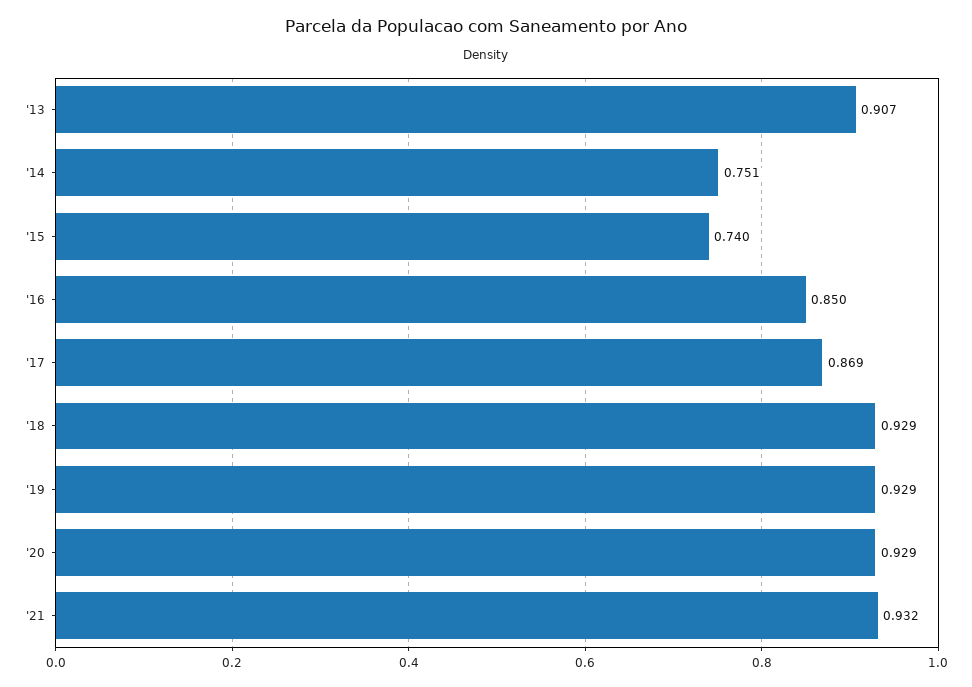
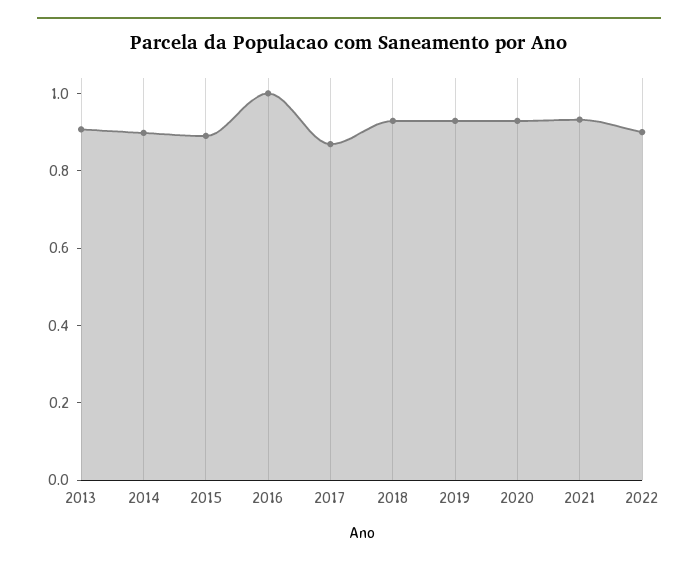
'14: 0.751 -> 0.9
'15: 0.74 -> 0.9
'16: 0.85 -> 1
2022: none -> 0.9

